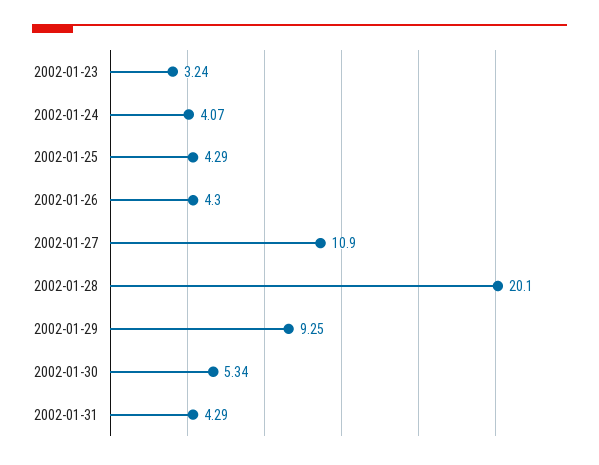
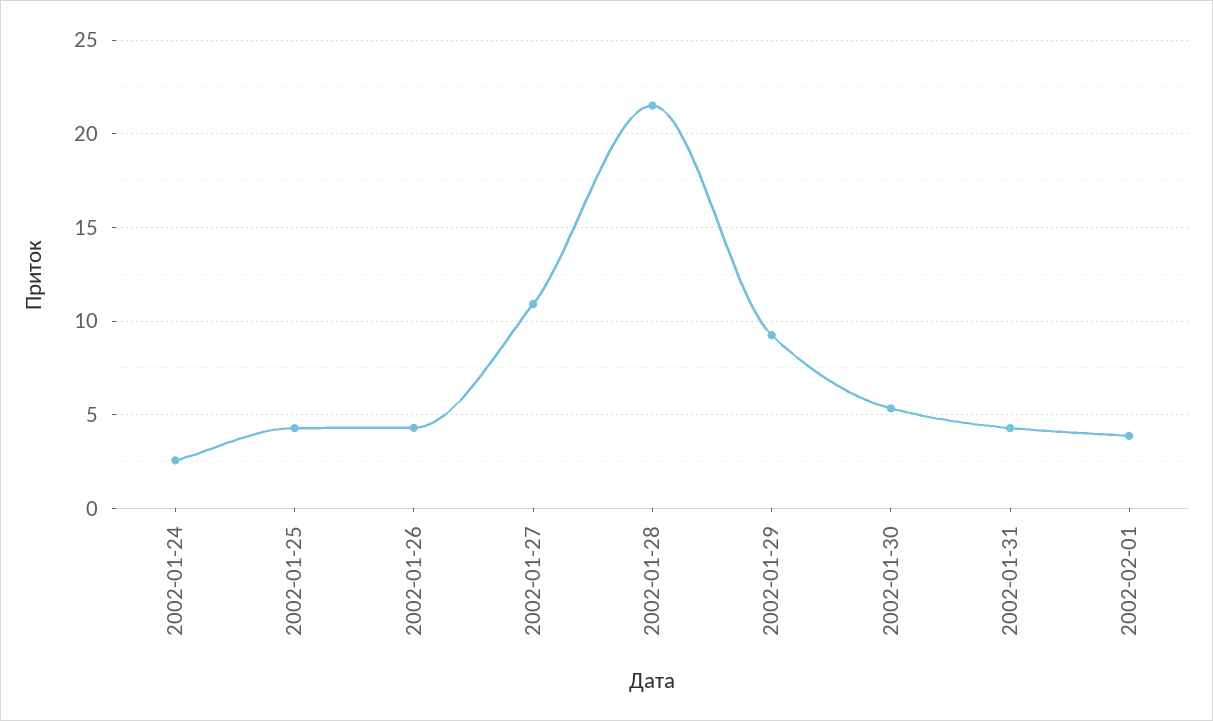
2002-01-23: 3.24 -> none
2002-01-24: 4.07 -> 2.5
2002-01-28: 20.1 -> 21.5
2002-02-01: none -> 4

